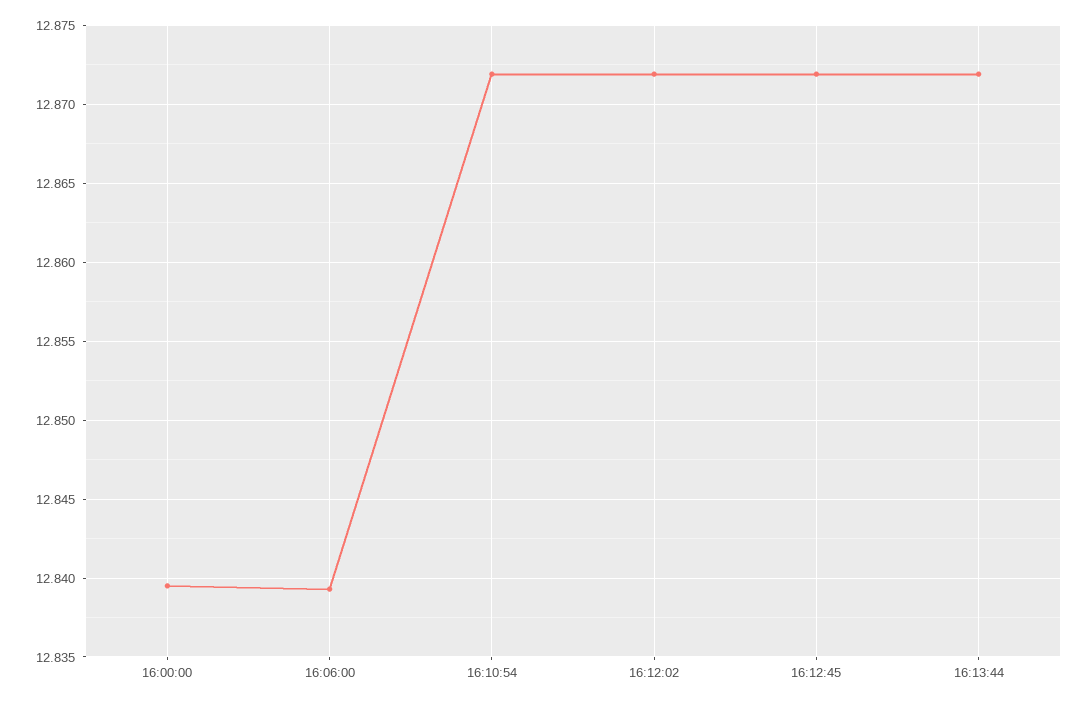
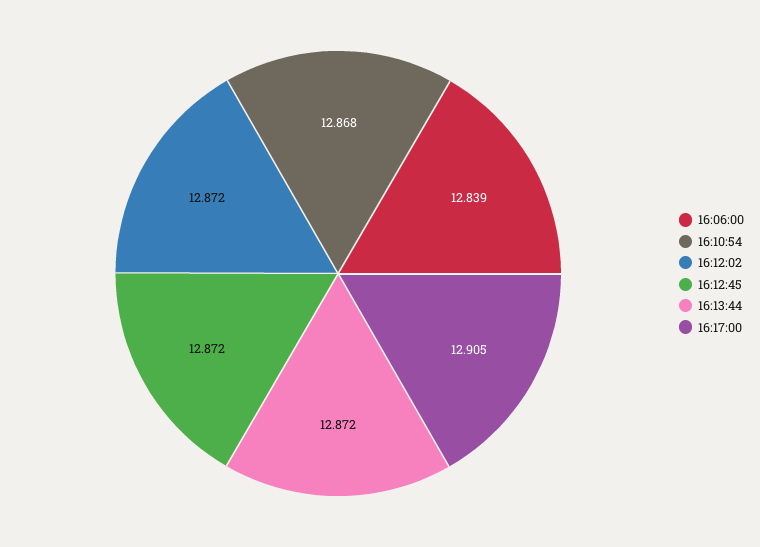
16:00:00: 12.8395 -> none
16:10:54: 12.872 -> 12.868
16:17:00: none -> 12.905

